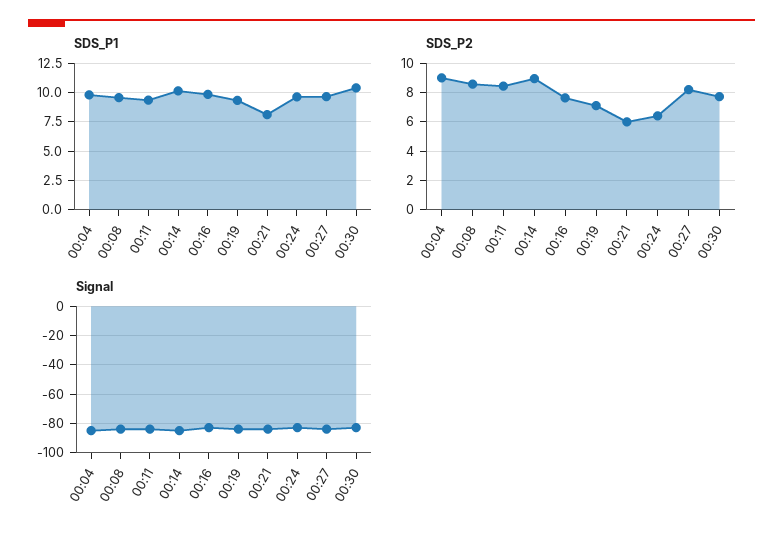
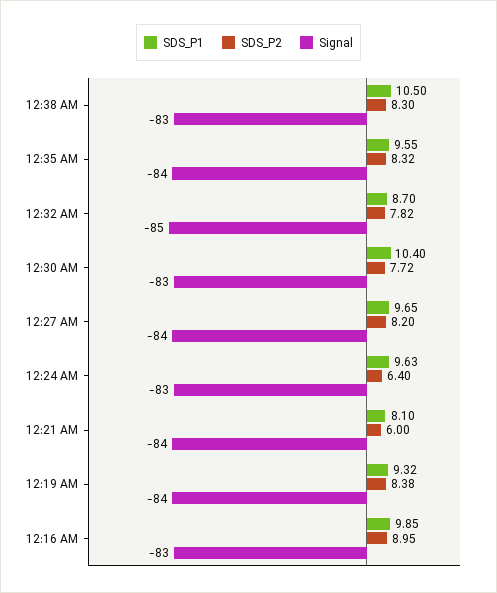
SDS_P1, 00:04: 10 -> none
SDS_P1, 00:08: 10 -> none
SDS_P1, 00:11: 10 -> none
SDS_P1, 00:14: 10 -> none
SDS_P2, 00:04: 9 -> none
SDS_P2, 00:08: 8.5 -> none
SDS_P2, 00:11: 8.5 -> none
SDS_P2, 00:14: 9 -> none
SDS_P2, 00:16: 7.5 -> 8.95
SDS_P2, 00:19: 7 -> 8.38
Signal, 00:04: -85 -> none
Signal, 00:08: -85 -> none
Signal, 00:11: -85 -> none
Signal, 00:14: -85 -> none
SDS_P1, 12:38 AM: none -> 10.5
SDS_P2, 12:38 AM: none -> 8.3
Signal, 12:38 AM: none -> -83
SDS_P1, 12:35 AM: none -> 9.55
SDS_P2, 12:35 AM: none -> 8.32
Signal, 12:35 AM: none -> -84
SDS_P1, 12:32 AM: none -> 8.7
SDS_P2, 12:32 AM: none -> 7.82
Signal, 12:32 AM: none -> -85

